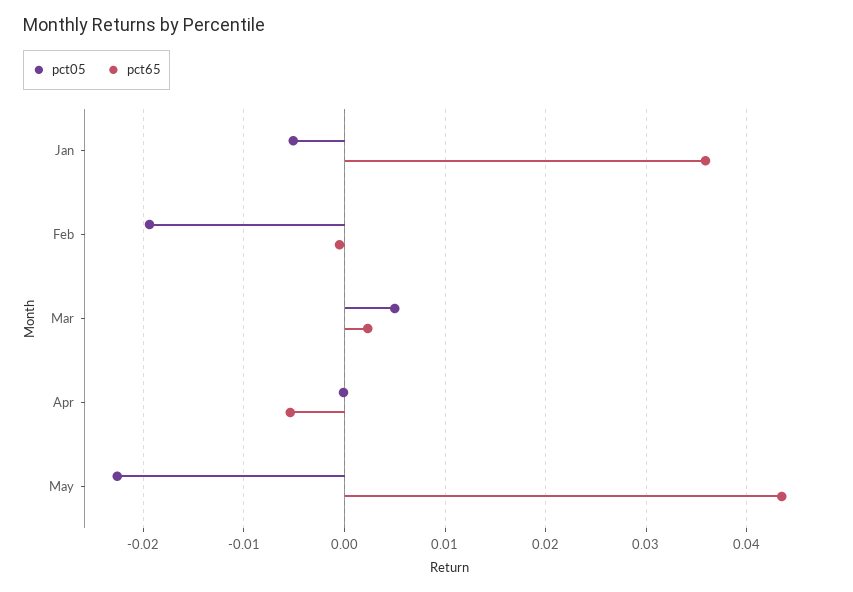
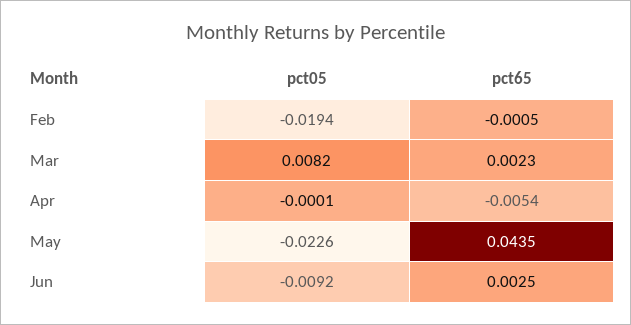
pct05, Jan: -0.005 -> none
pct65, Jan: 0.036 -> none
pct05, Mar: 0.005 -> 0.0082
pct05, Jun: none -> -0.0092
pct65, Jun: none -> 0.0025

